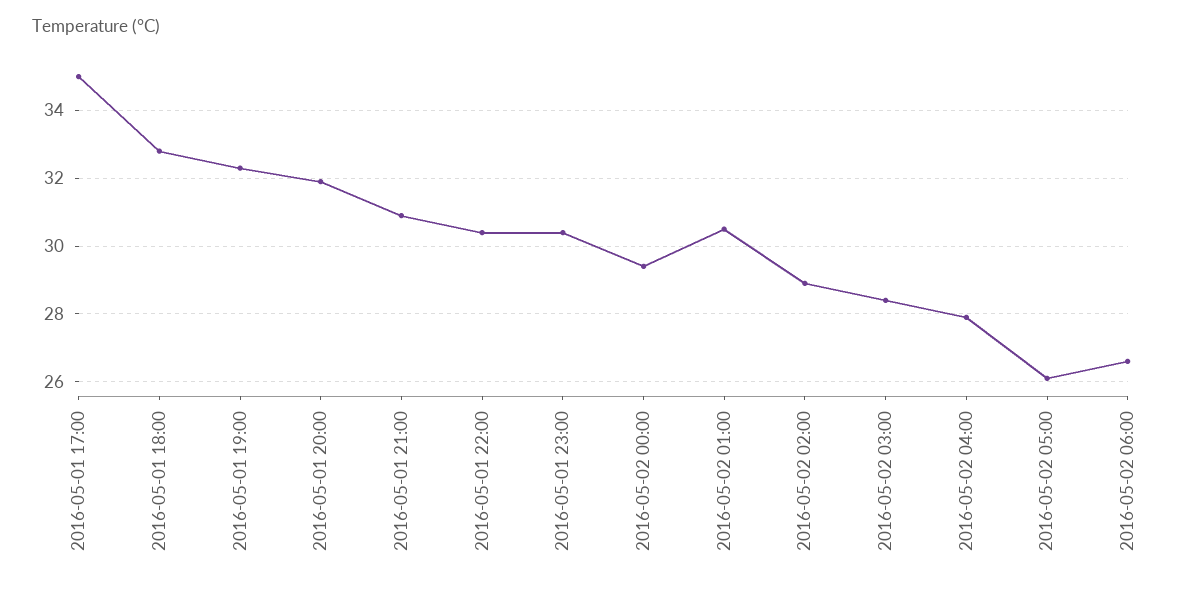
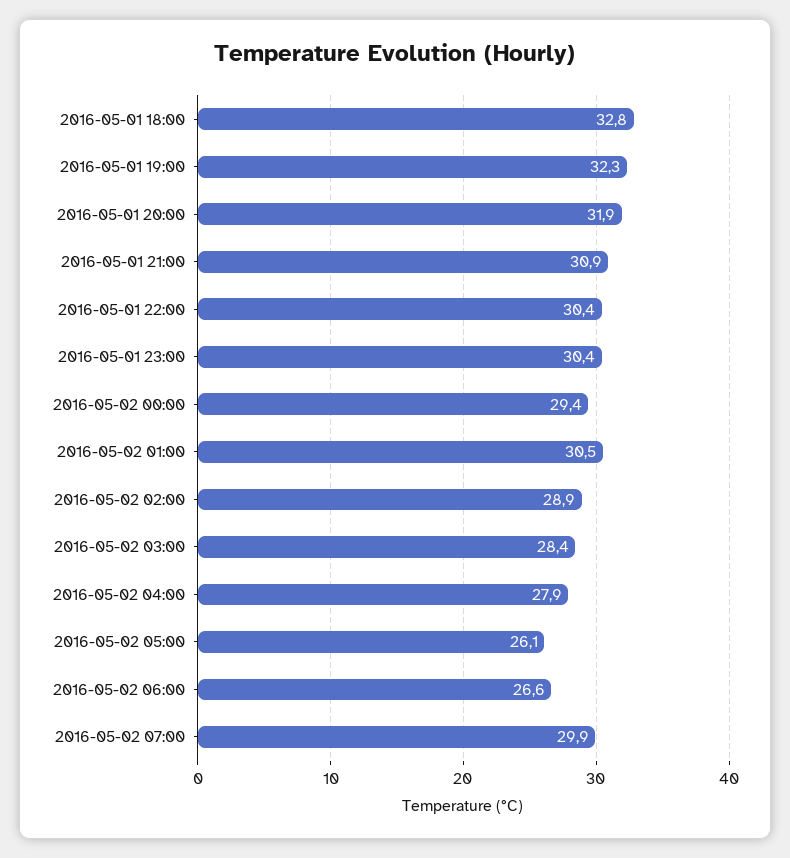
2016-05-01 17:00: 35 -> none
2016-05-02 07:00: none -> 29.9

